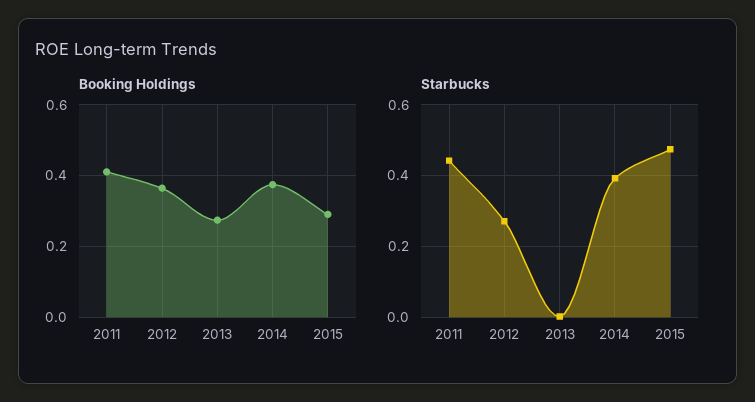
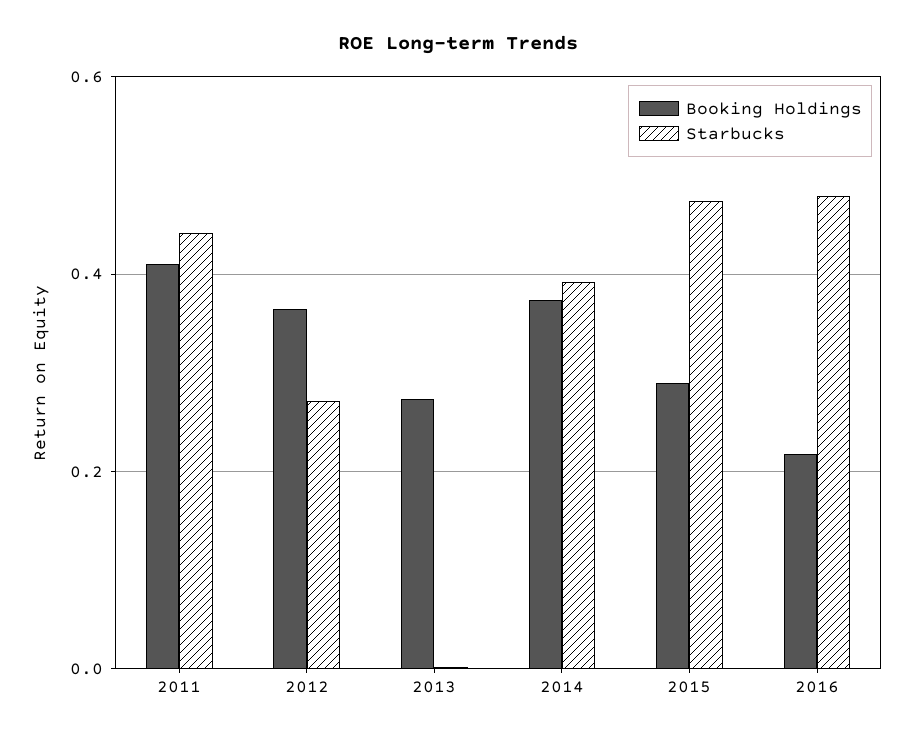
Booking Holdings, 2016: none -> 0.22
Starbucks, 2016: none -> 0.48

